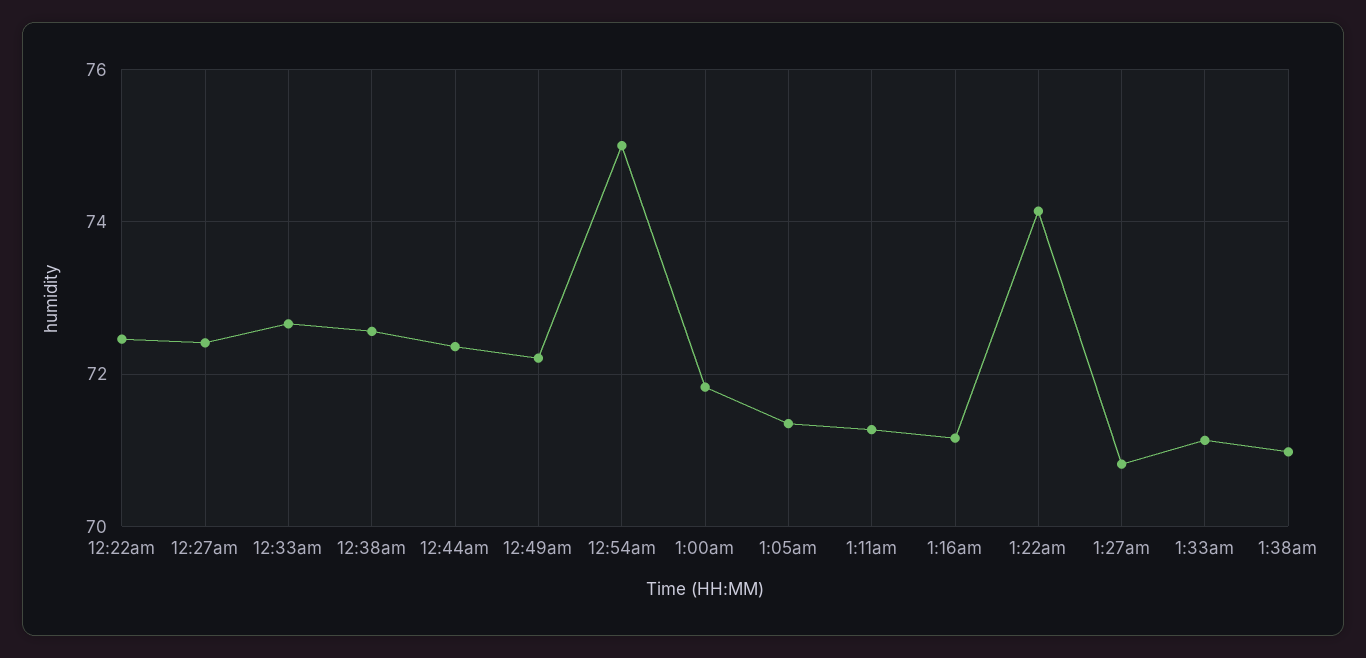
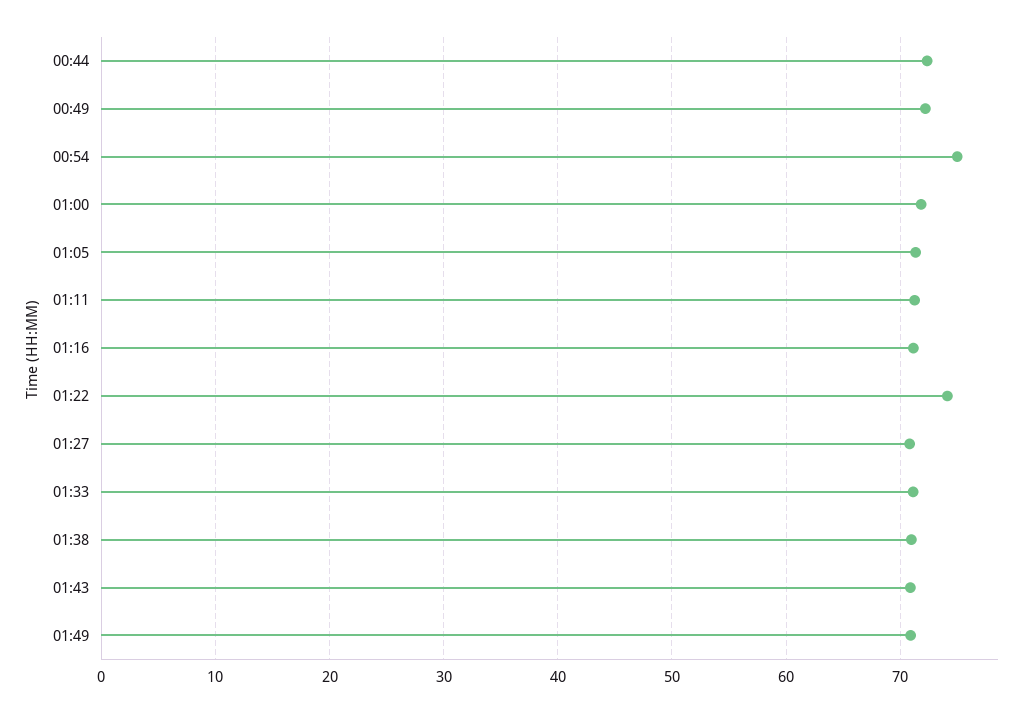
12:22am: 72.4 -> none
12:27am: 72.4 -> none
12:33am: 72.6 -> none
12:38am: 72.6 -> none
01:43: none -> 71
01:49: none -> 71

